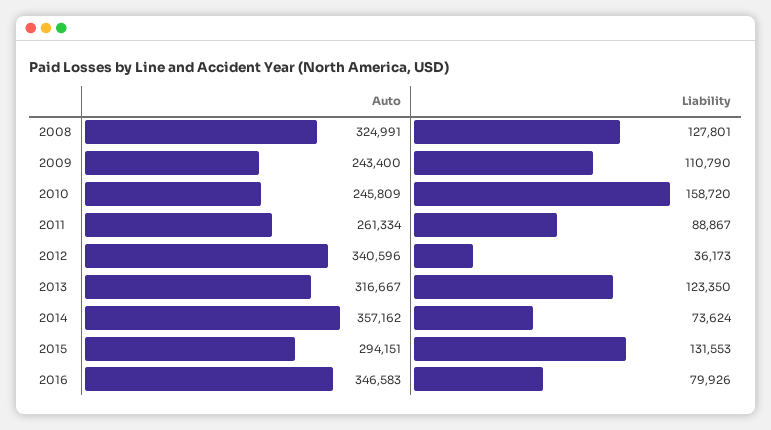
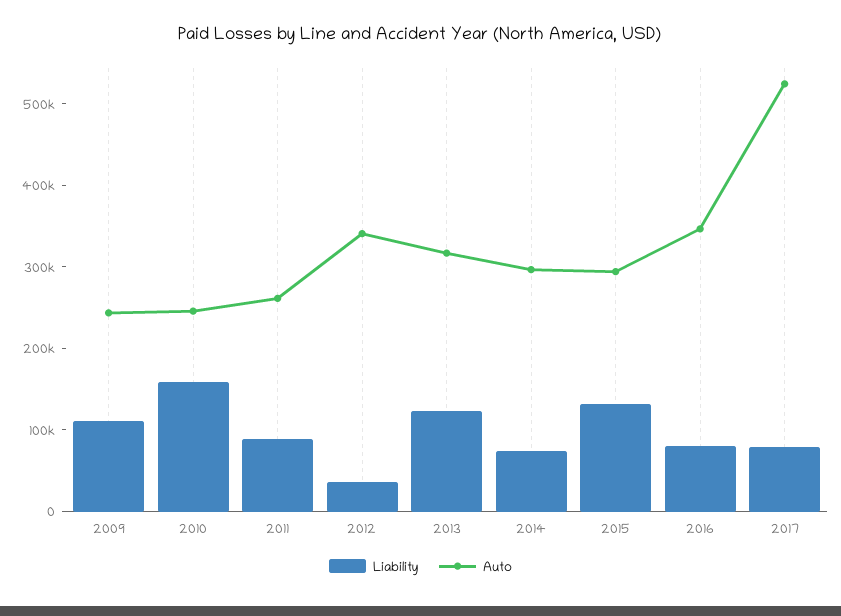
Auto, 2008: 324991 -> none
Liability, 2008: 127801 -> none
Auto, 2014: 357162 -> 300000
Liability, 2017: none -> 80000
Auto, 2017: none -> 520000

